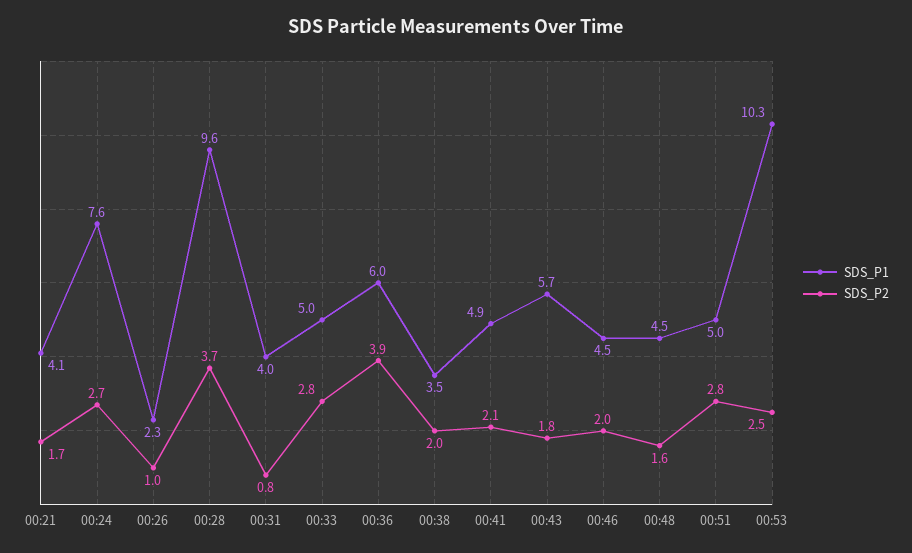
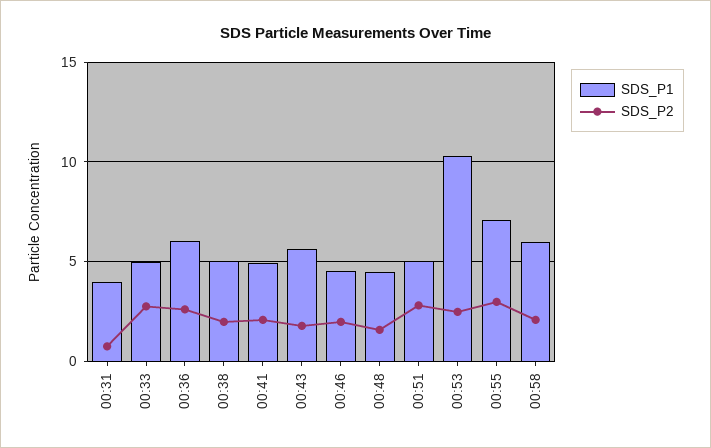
SDS_P1, 00:21: 4.1 -> none
SDS_P2, 00:21: 1.7 -> none
SDS_P1, 00:24: 7.6 -> none
SDS_P2, 00:24: 2.7 -> none
SDS_P1, 00:26: 2.3 -> none
SDS_P2, 00:26: 1 -> none
SDS_P1, 00:28: 9.6 -> none
SDS_P2, 00:28: 3.7 -> none
SDS_P2, 00:36: 3.9 -> 2.5
SDS_P1, 00:38: 3.5 -> 5
SDS_P1, 00:55: none -> 7
SDS_P2, 00:55: none -> 3
SDS_P1, 00:58: none -> 6
SDS_P2, 00:58: none -> 2

